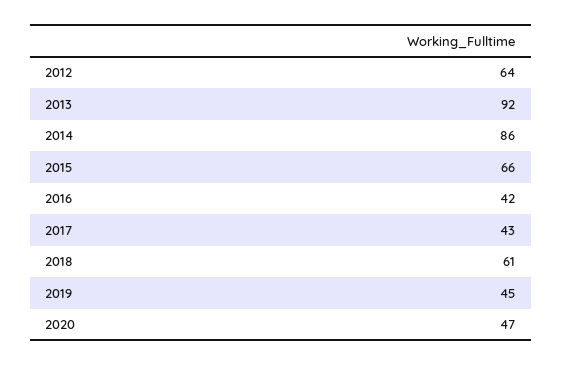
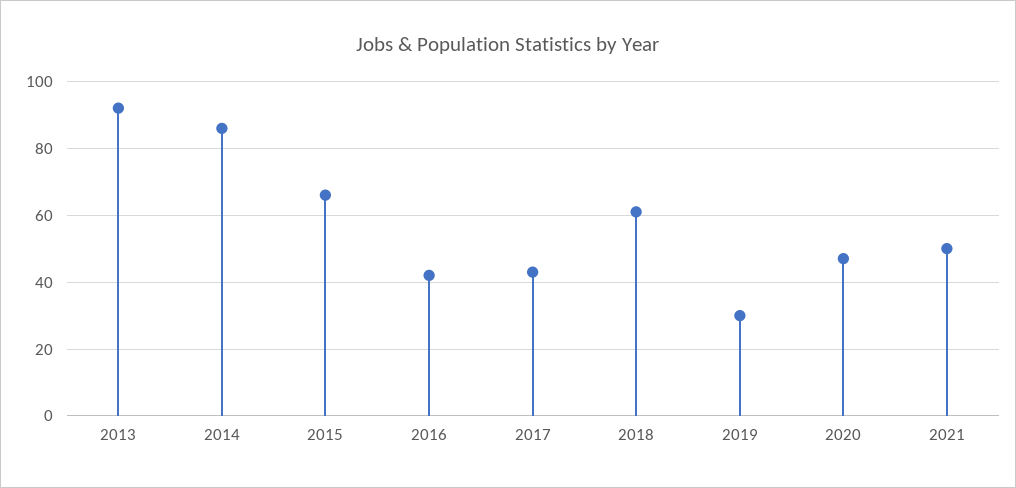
2012: 64 -> none
2019: 45 -> 30
2021: none -> 50

